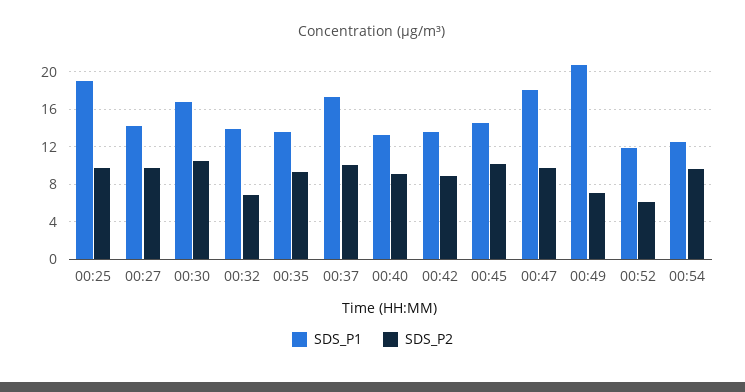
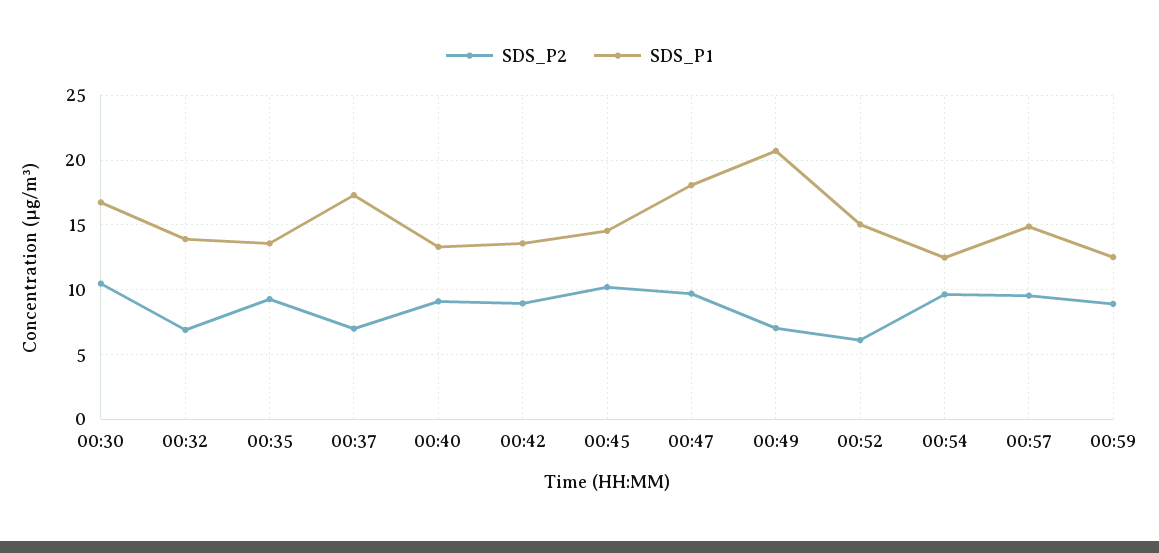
SDS_P1, 00:25: 19 -> none
SDS_P2, 00:25: 10 -> none
SDS_P1, 00:27: 14 -> none
SDS_P2, 00:27: 10 -> none
SDS_P2, 00:37: 10 -> 7
SDS_P1, 00:52: 12 -> 15
SDS_P2, 00:57: none -> 9.5
SDS_P1, 00:57: none -> 15
SDS_P2, 00:59: none -> 9
SDS_P1, 00:59: none -> 12.5

